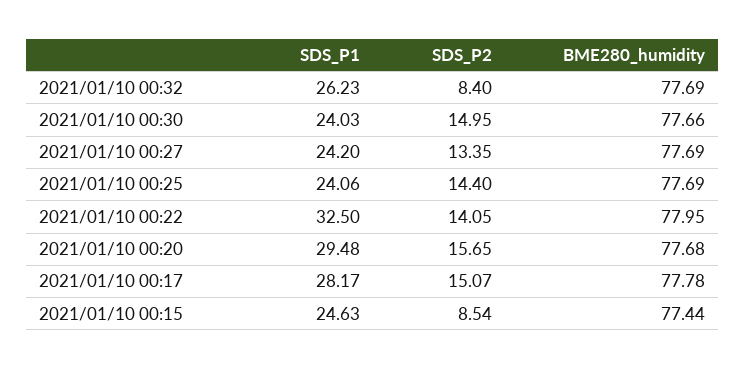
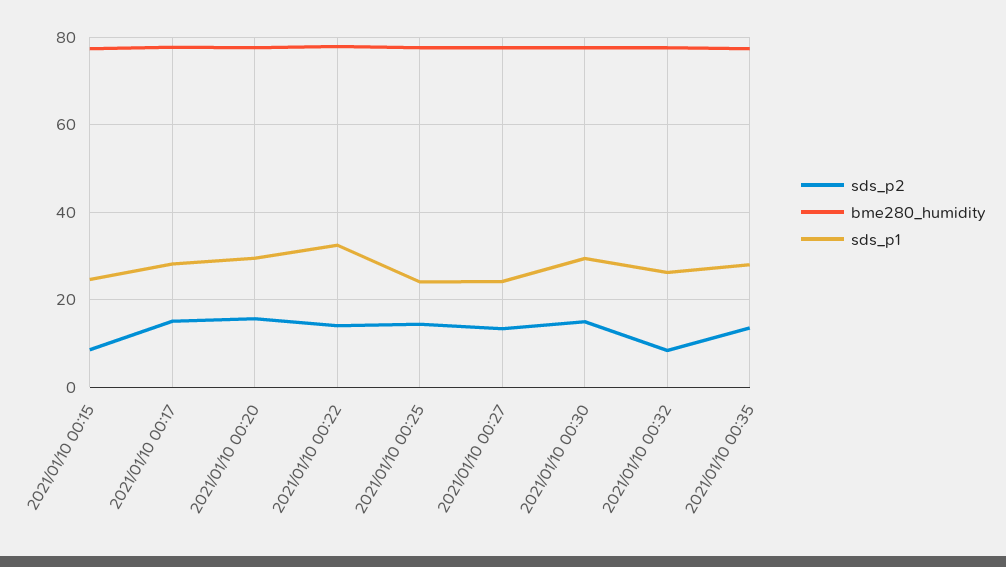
SDS_P1, 2021/01/10 00:30: 24.03 -> 30
SDS_P2, 2021/01/10 00:35: none -> 14
BME280_humidity, 2021/01/10 00:35: none -> 78
SDS_P1, 2021/01/10 00:35: none -> 28

